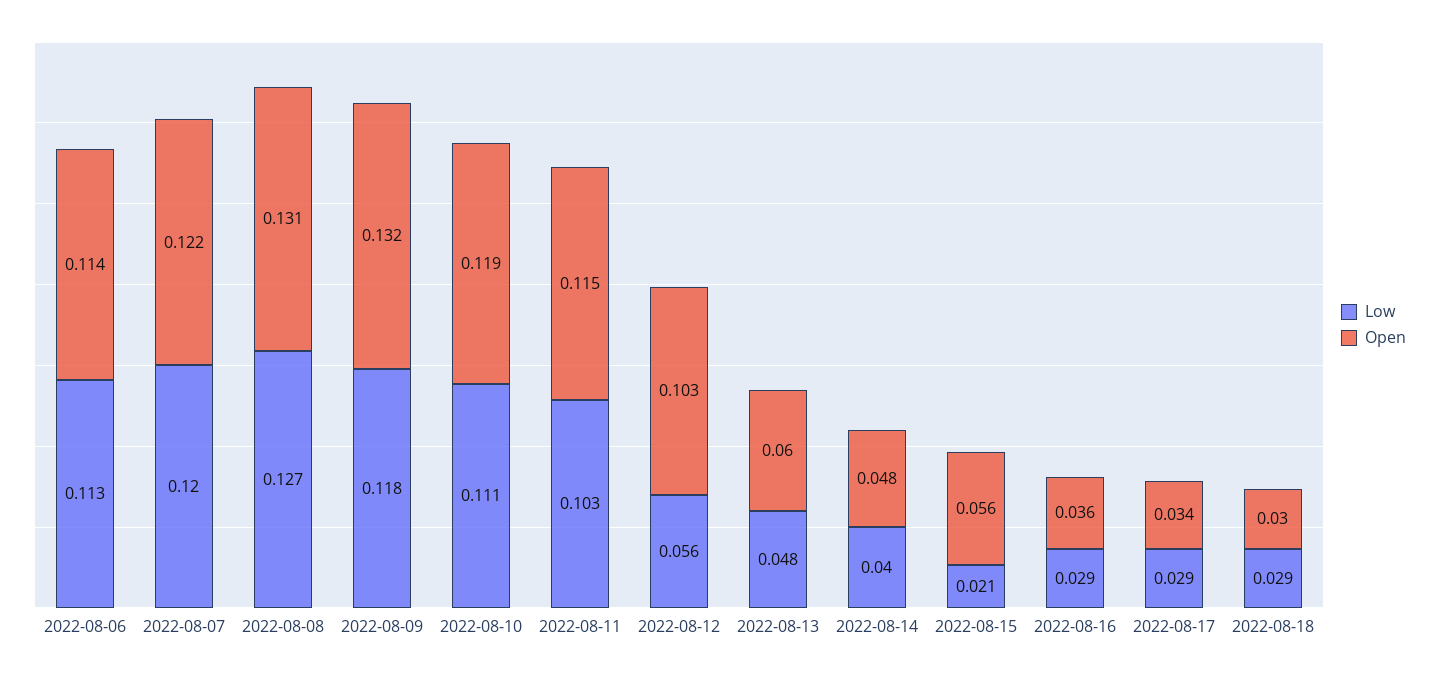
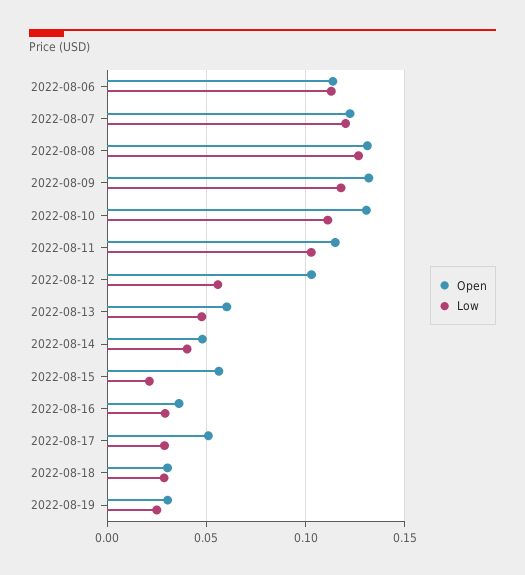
Open, 2022-08-10: 0.119 -> 0.13
Open, 2022-08-17: 0.034 -> 0.05
Open, 2022-08-19: none -> 0.03
Low, 2022-08-19: none -> 0.025

